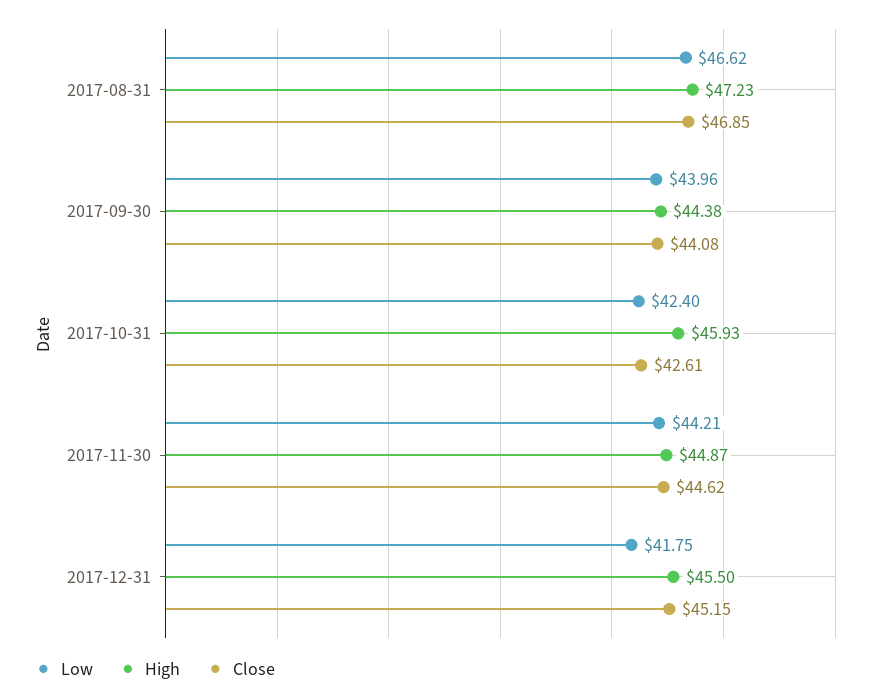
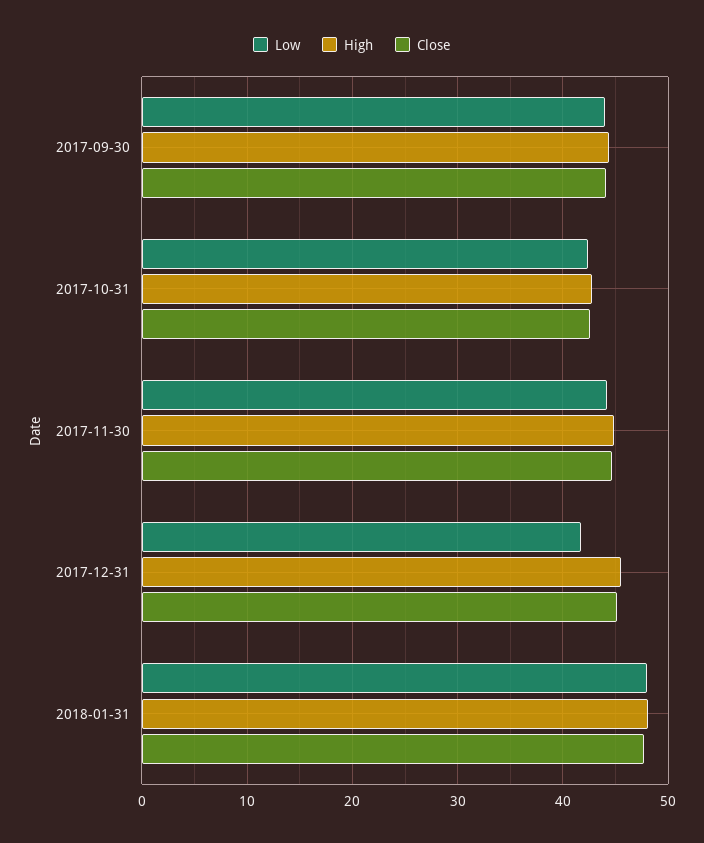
Low, 2017-08-31: 46.62 -> none
High, 2017-08-31: 47.23 -> none
Close, 2017-08-31: 46.85 -> none
High, 2017-10-31: 45.93 -> 43
Low, 2018-01-31: none -> 48
High, 2018-01-31: none -> 48
Close, 2018-01-31: none -> 48

